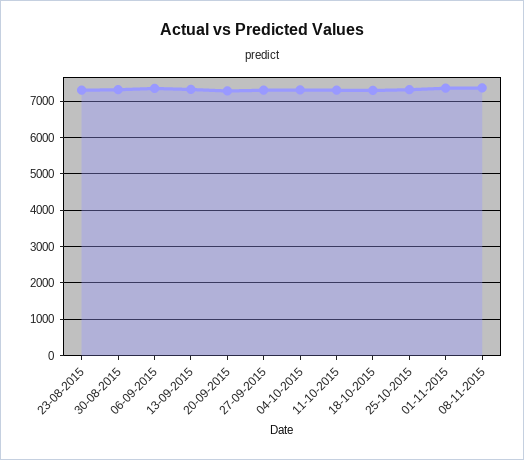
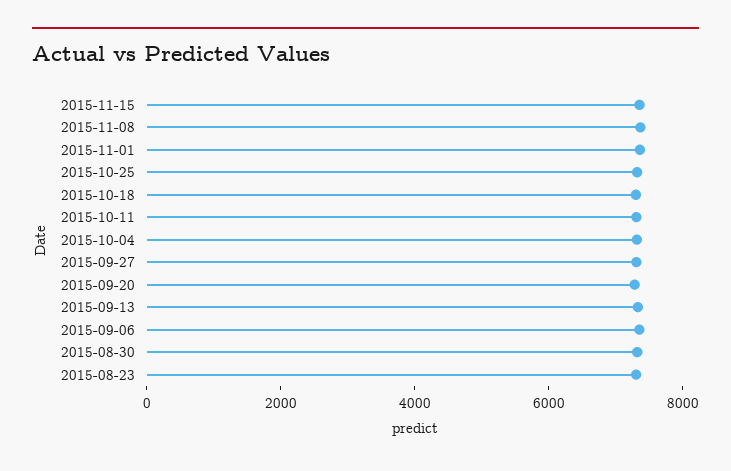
2015-11-15: none -> 7500

